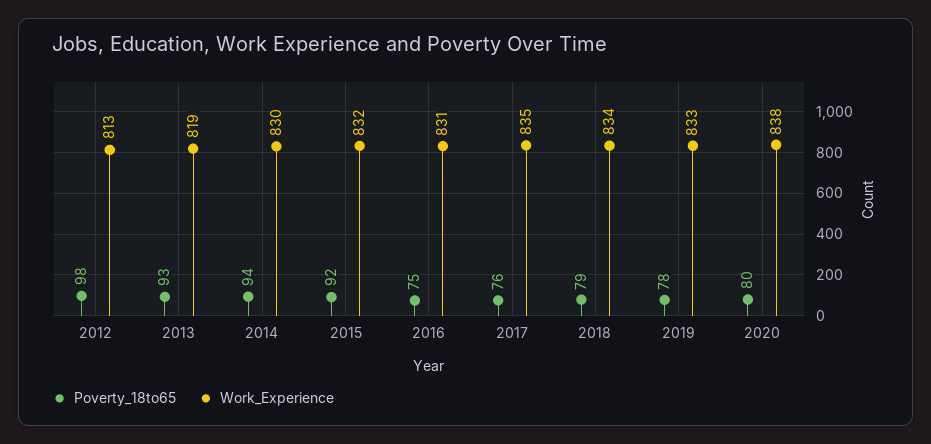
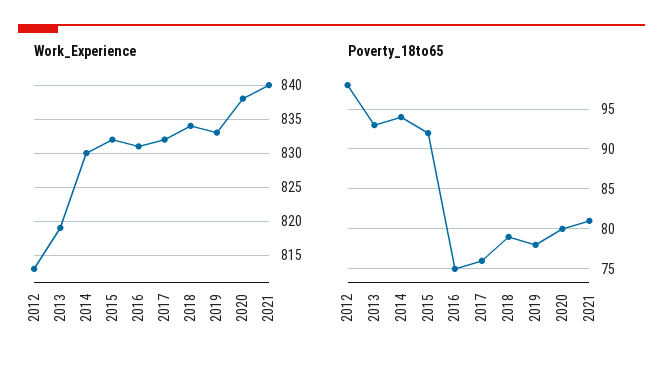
Work_Experience, 2017: 835 -> 832
Work_Experience, 2021: none -> 840
Poverty_18to65, 2021: none -> 81

